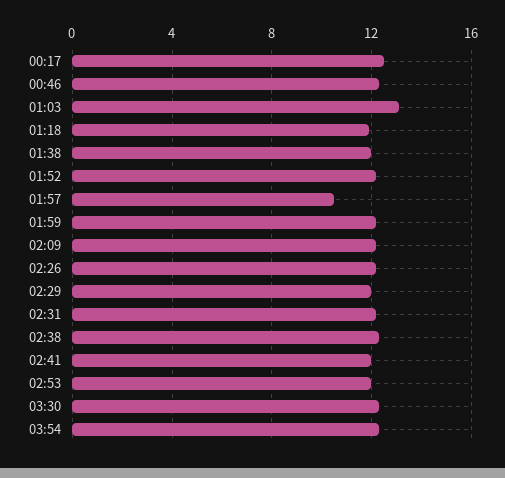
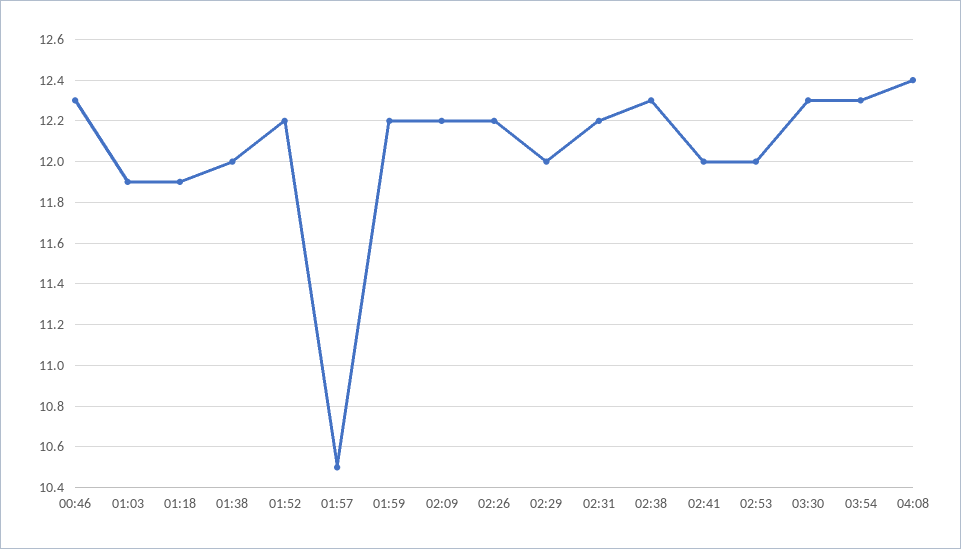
00:17: 12.5 -> none
01:03: 13 -> 11.9
04:08: none -> 12.4

